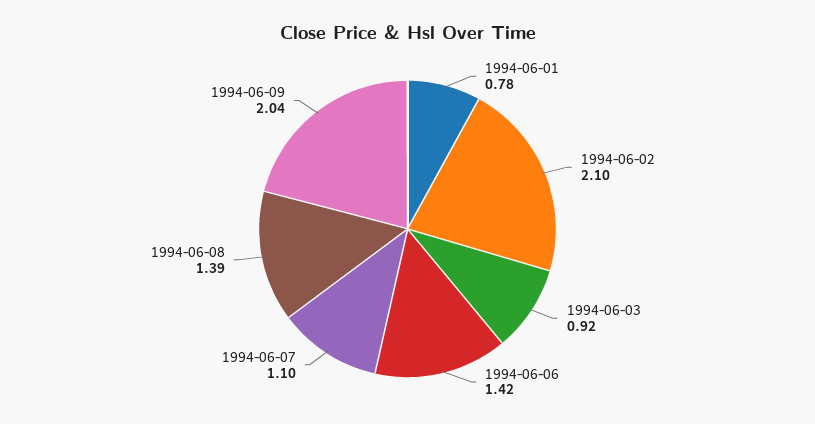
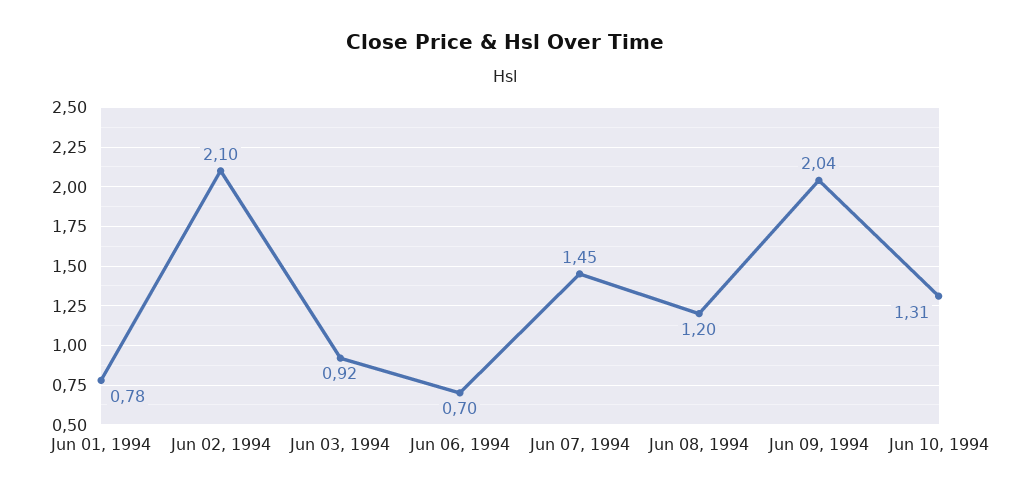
1994-06-06: 1.42 -> 0.7
1994-06-07: 1.1 -> 1.45
1994-06-08: 1.39 -> 1.2
Jun 10, 1994: none -> 1.31

